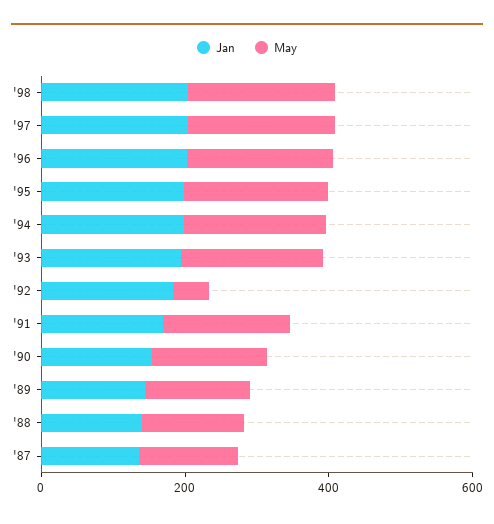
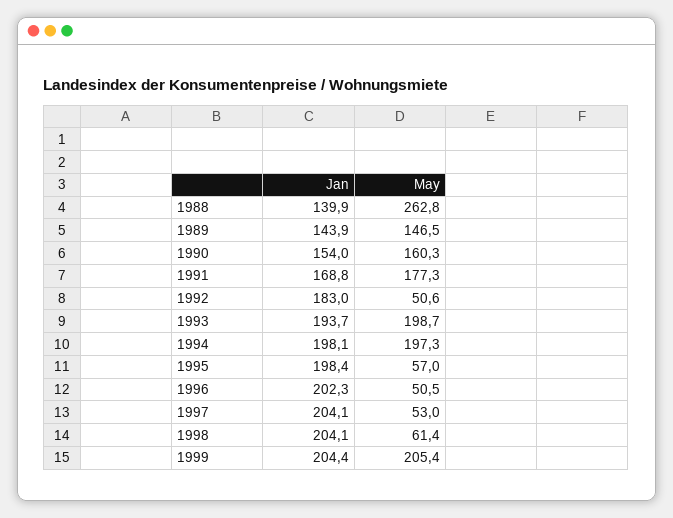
May, '98: 200 -> 61.4
May, '97: 200 -> 53
May, '96: 200 -> 50.5
May, '95: 200 -> 57
May, '88: 150 -> 262.8
Jan, '87: 150 -> none
May, '87: 150 -> none
Jan, 1999: none -> 204.4
May, 1999: none -> 205.4

